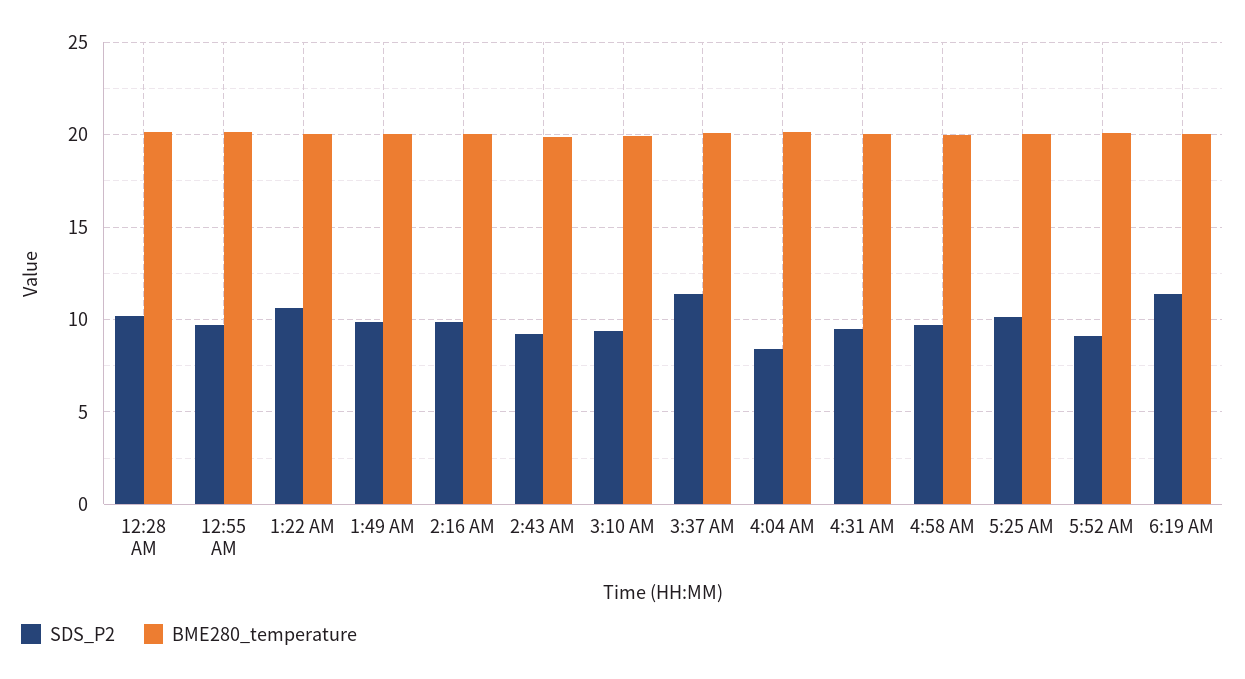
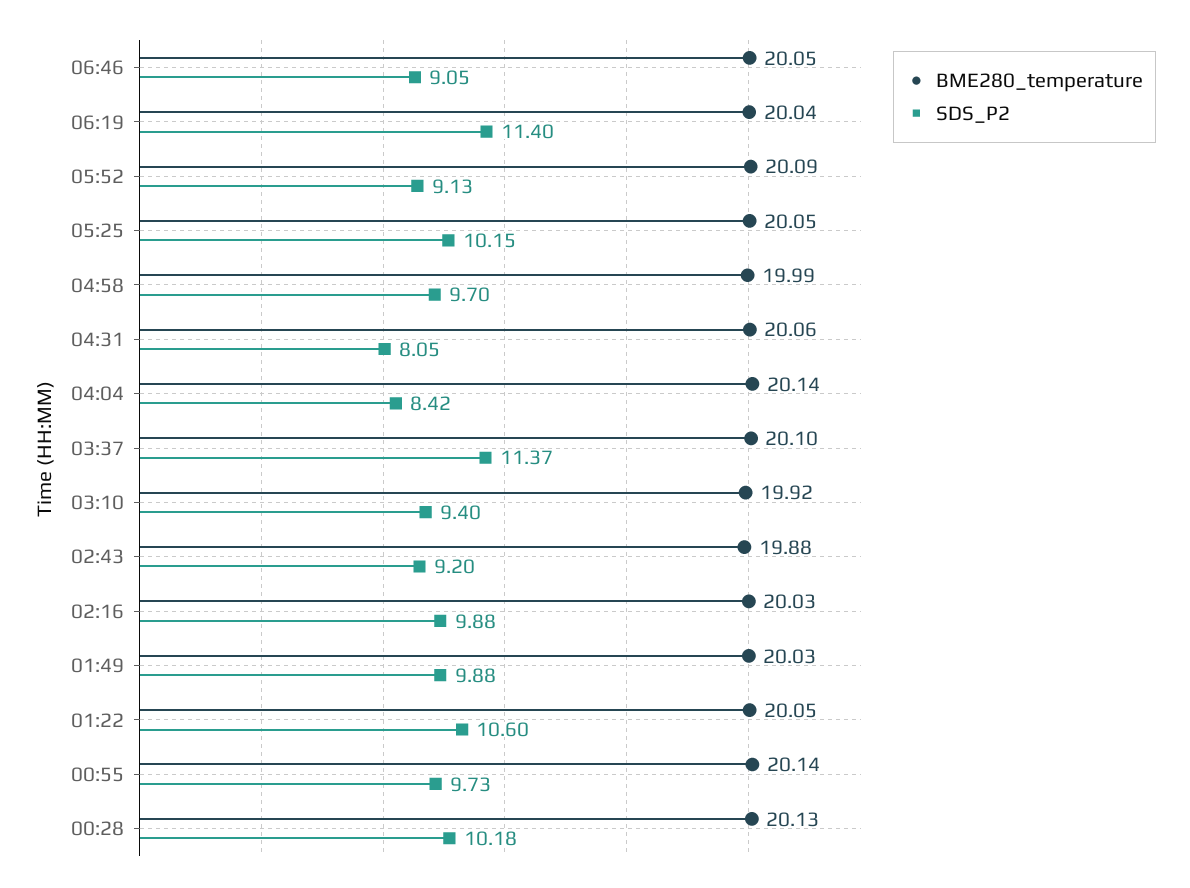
SDS_P2, 4:31 AM: 9.5 -> 8.05
BME280_temperature, 06:46: none -> 20.05
SDS_P2, 06:46: none -> 9.05

